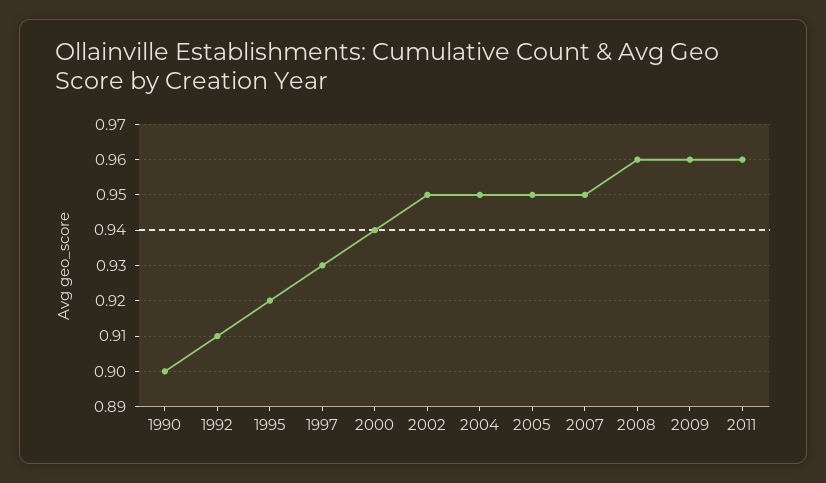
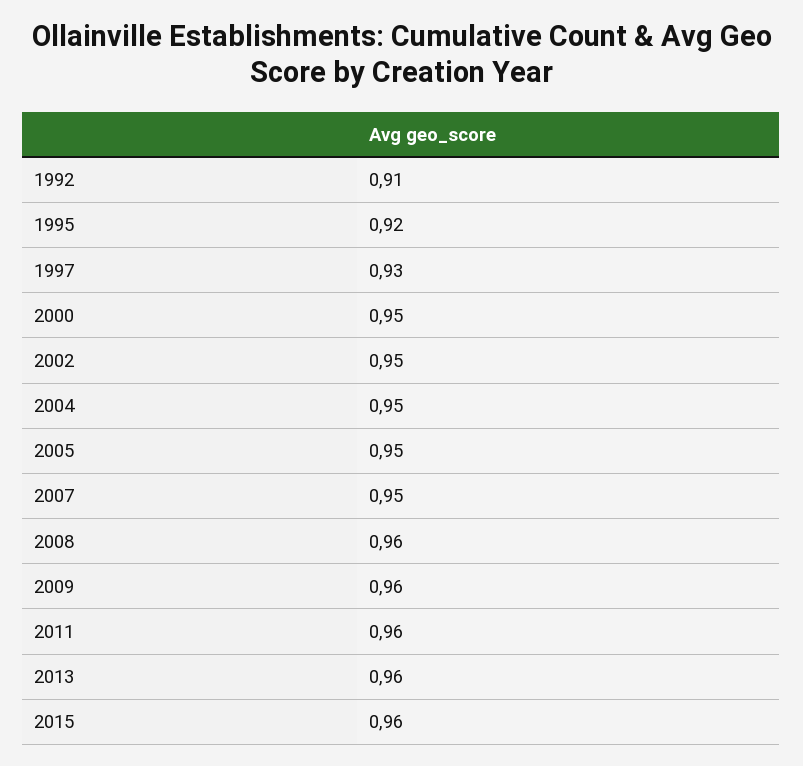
1990: 0.9 -> none
2000: 0.94 -> 0.95
2013: none -> 0.96
2015: none -> 0.96

